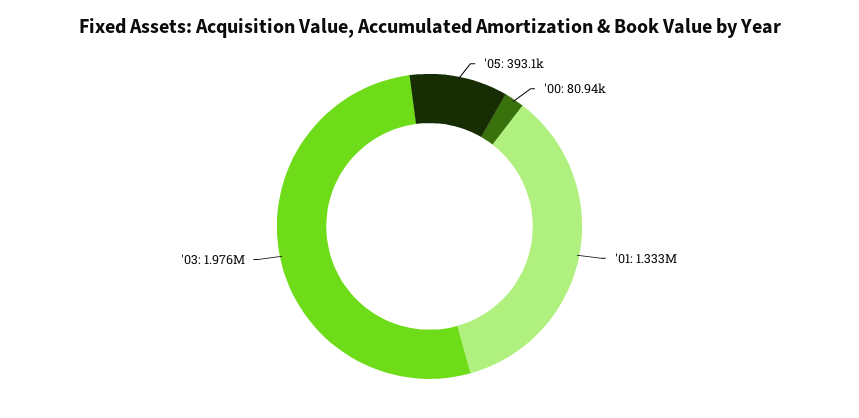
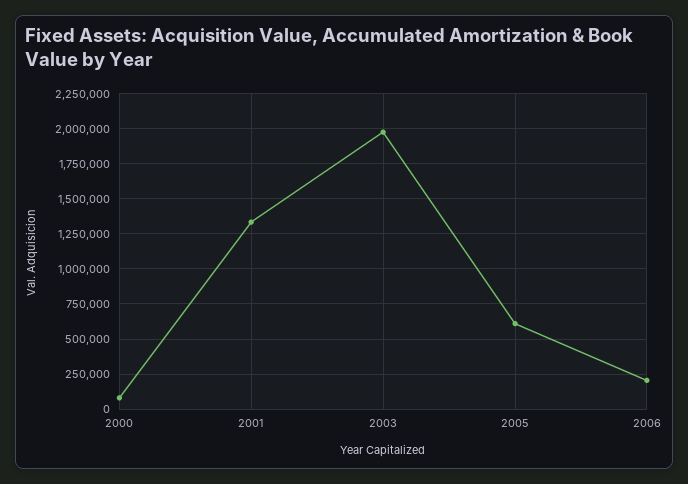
'05: 393100 -> 600000
2006: none -> 200000

